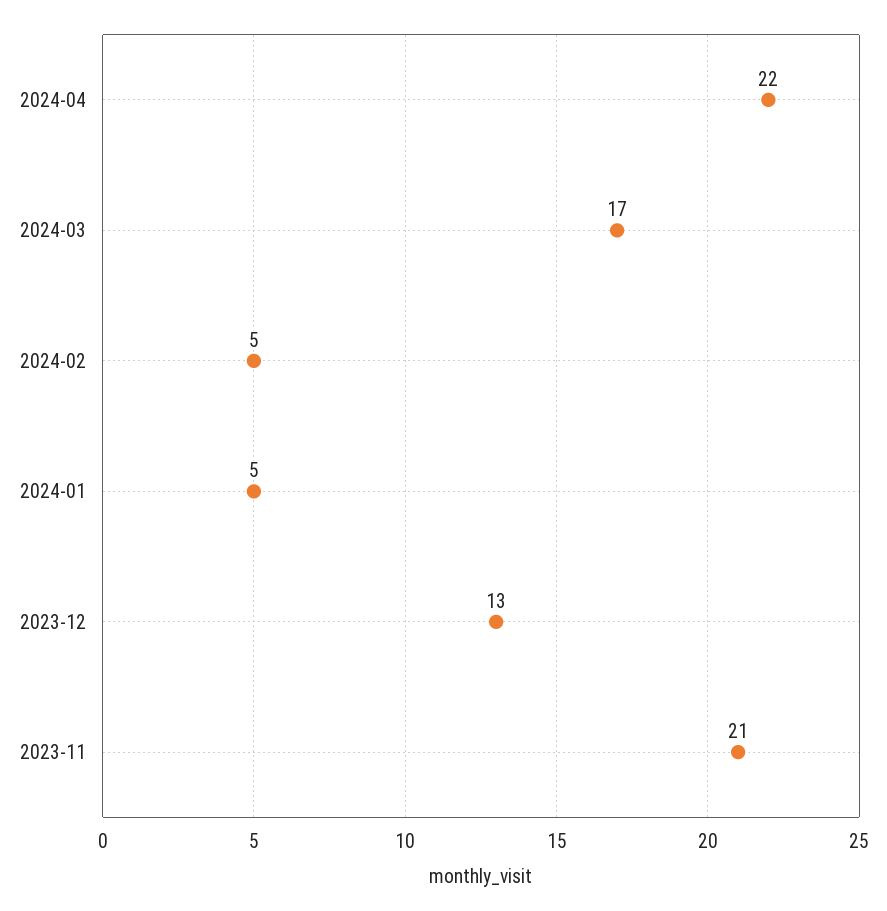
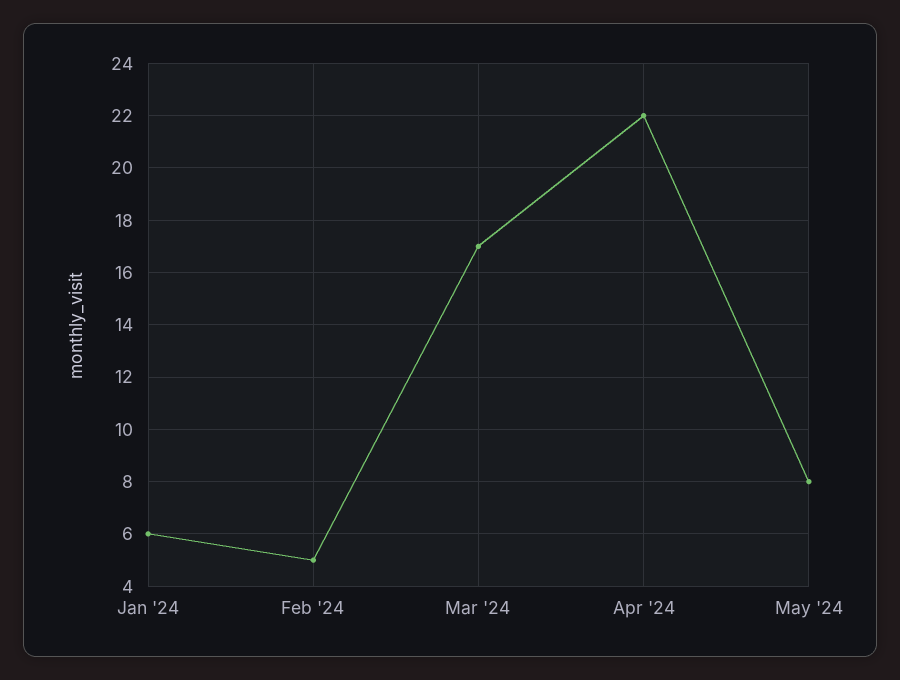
2024-01: 5 -> 6
2023-12: 13 -> none
2023-11: 21 -> none
May '24: none -> 8

